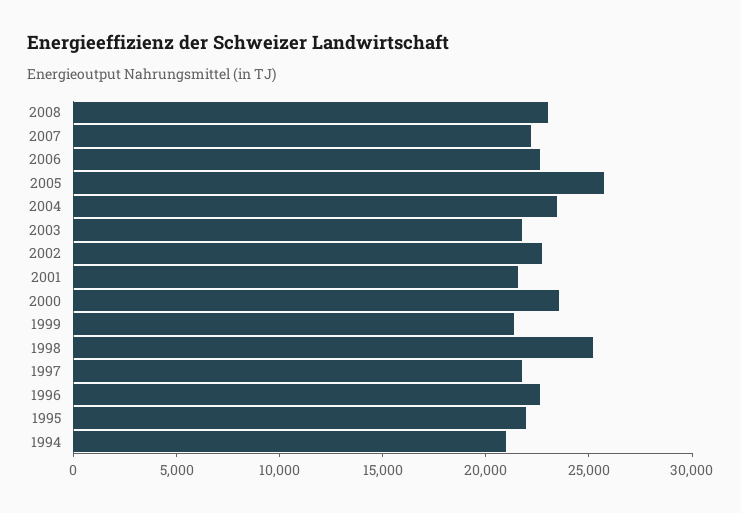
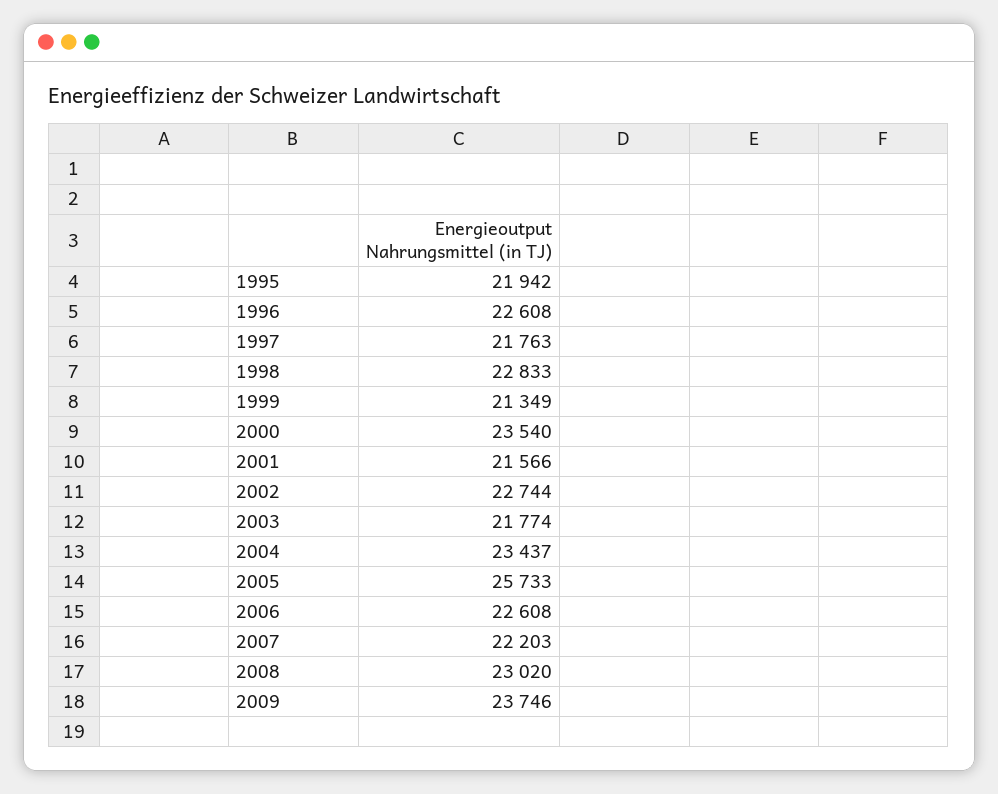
1998: 25000 -> 22833
1994: 21000 -> none
2009: none -> 23746

